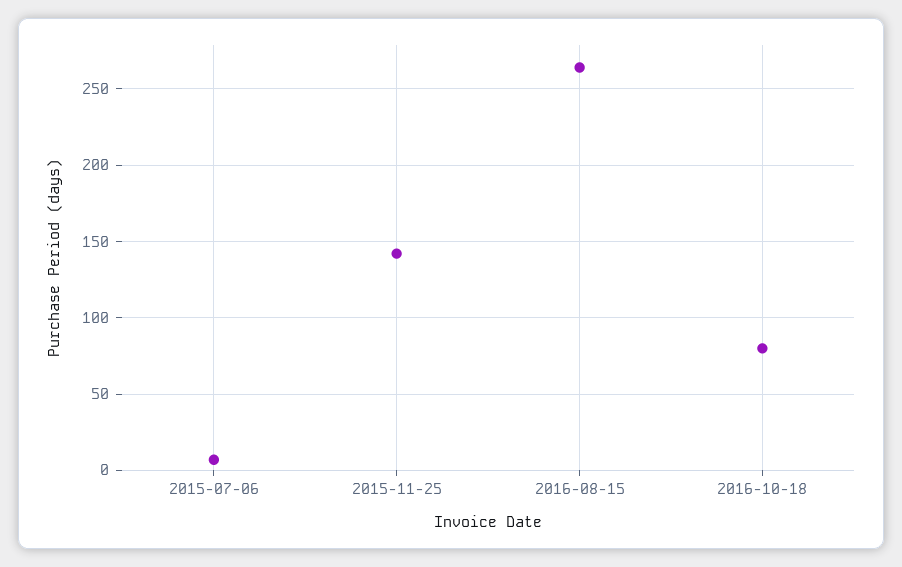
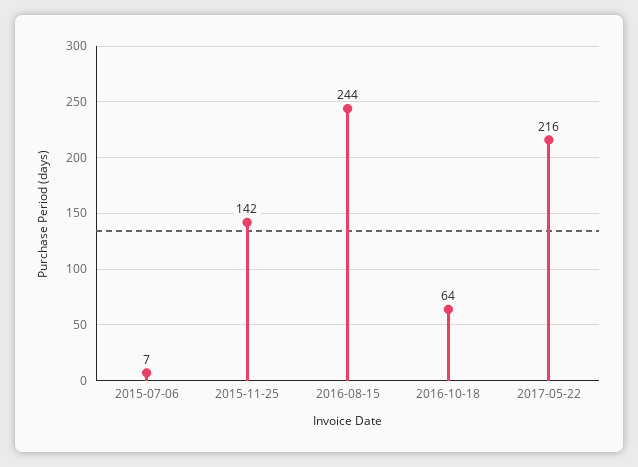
2016-08-15: 265 -> 244
2016-10-18: 80 -> 64
2017-05-22: none -> 216

